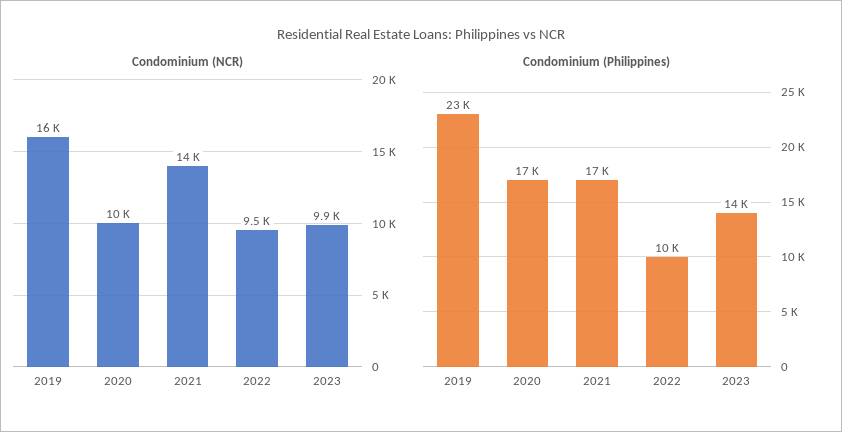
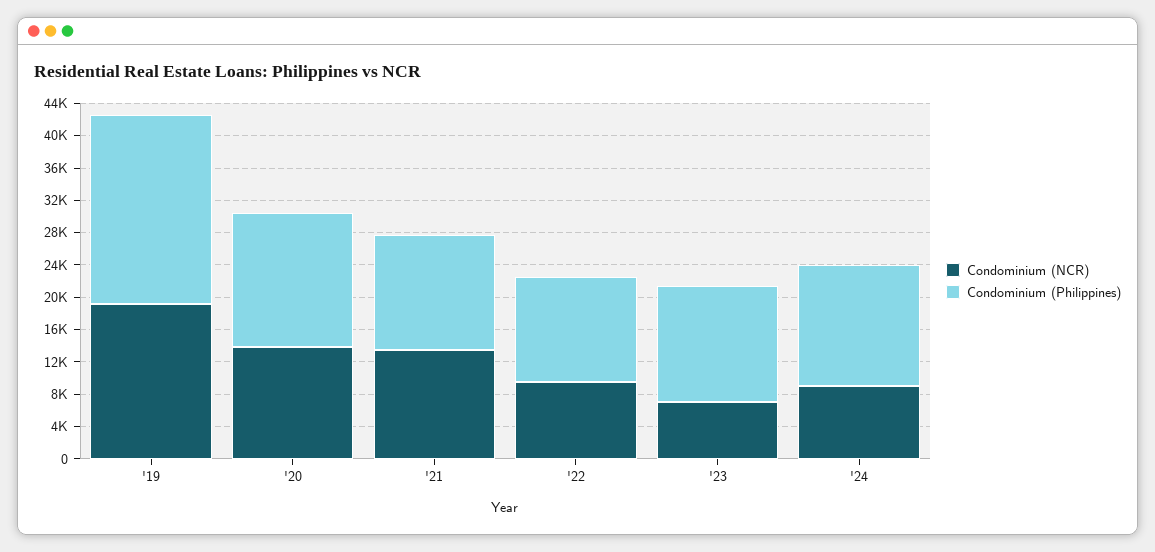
Condominium (NCR), 2019: 16000 -> 19000
Condominium (NCR), 2020: 10000 -> 14000
Condominium (NCR), 2023: 9900 -> 7000
Condominium (Philippines), 2021: 17000 -> 14000
Condominium (Philippines), 2022: 10000 -> 13000
Condominium (NCR), '24: none -> 9000
Condominium (Philippines), '24: none -> 15000

